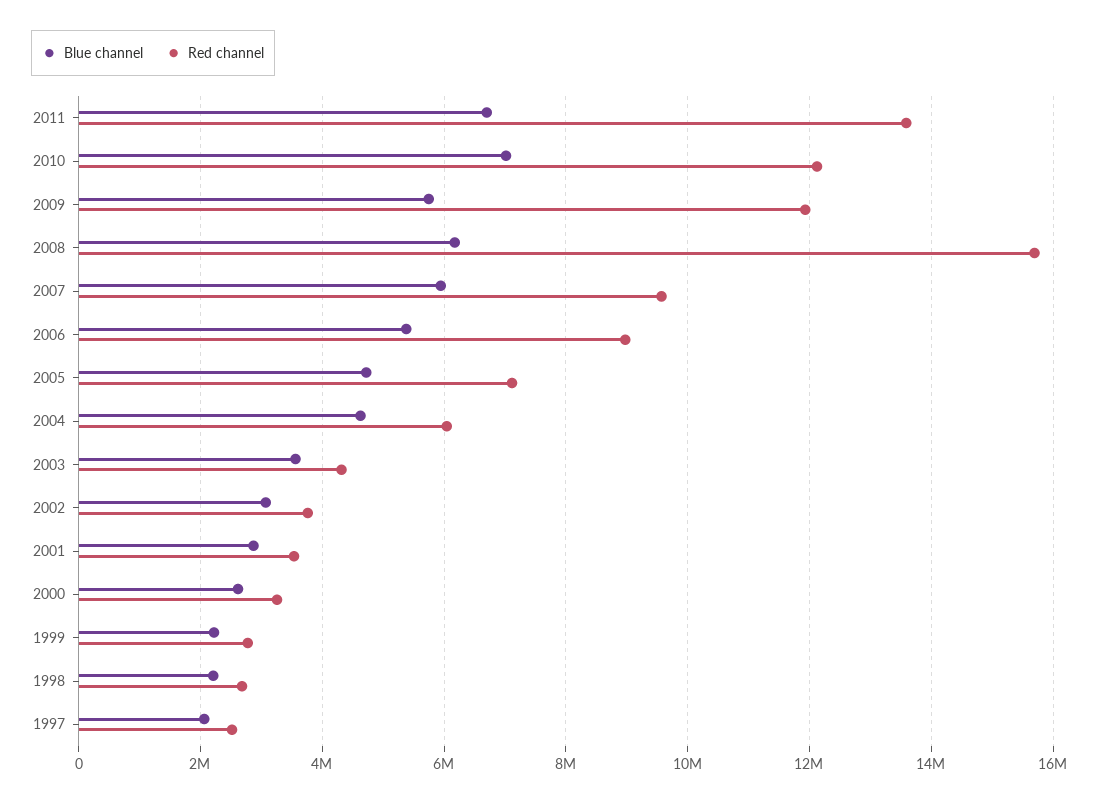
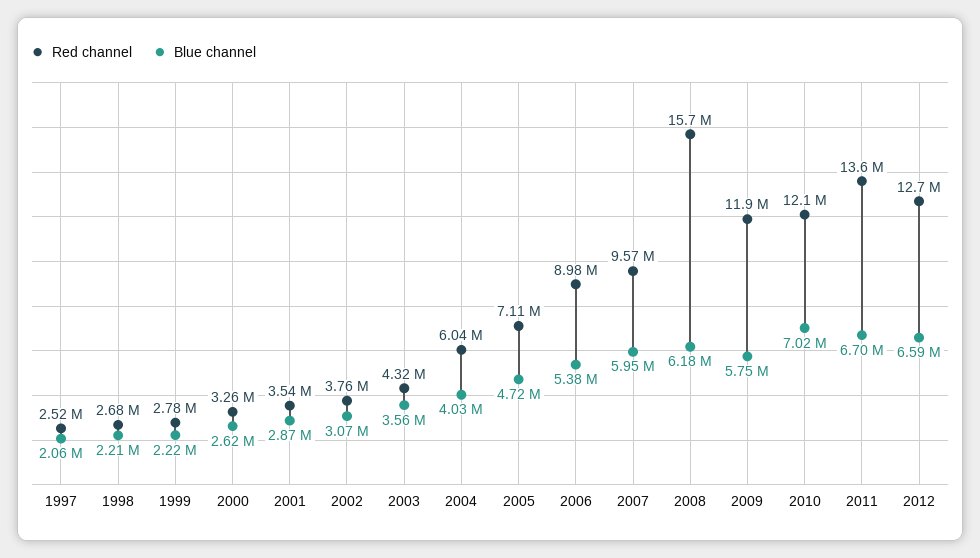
Blue channel, 2004: 4600000 -> 4030000
Red channel, 2012: none -> 12700000
Blue channel, 2012: none -> 6590000

